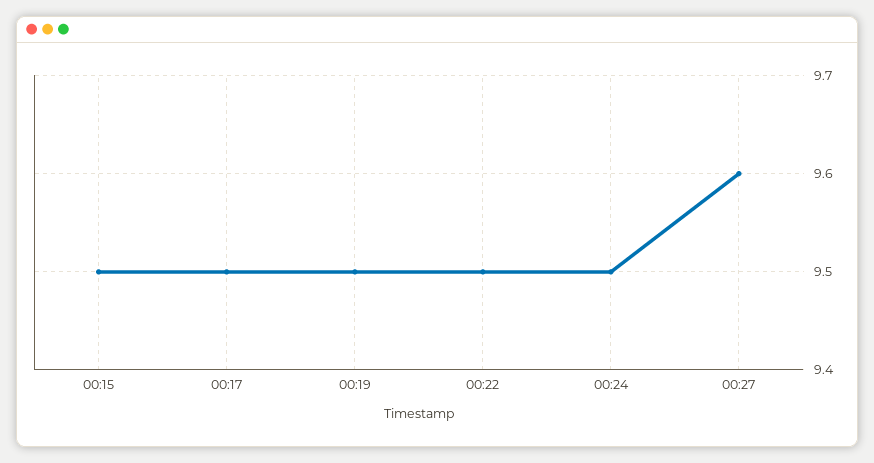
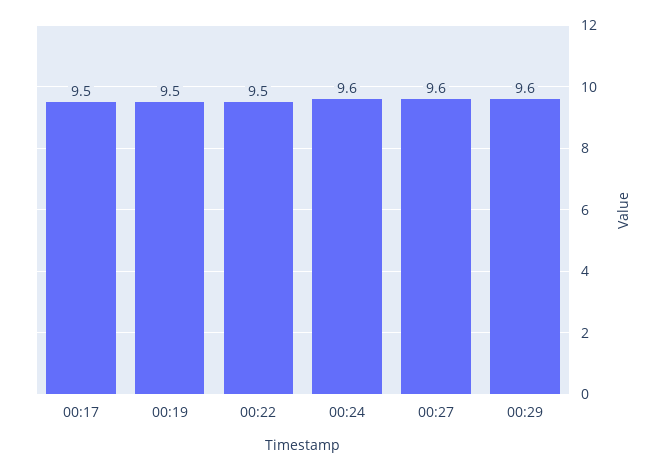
00:15: 9.5 -> none
00:24: 9.5 -> 9.6
00:29: none -> 9.6

